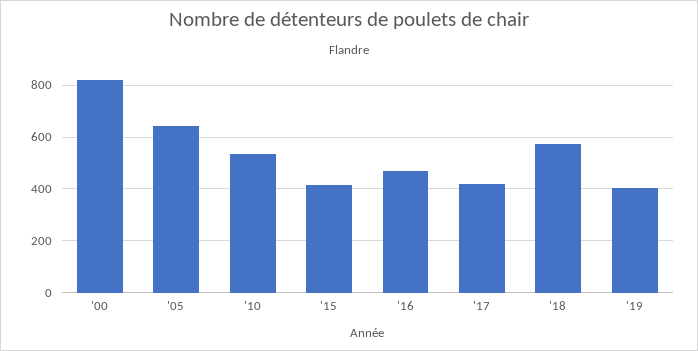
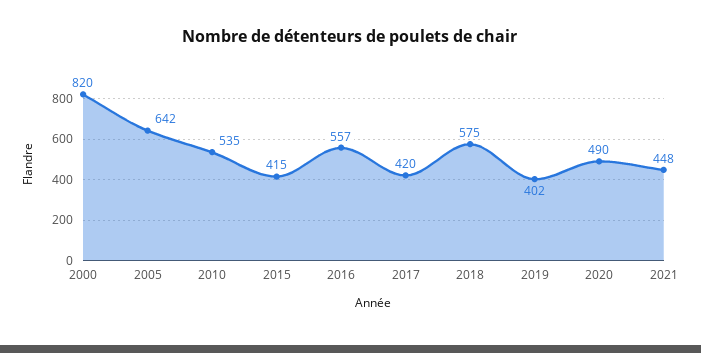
'16: 475 -> 557
2020: none -> 490
2021: none -> 448

